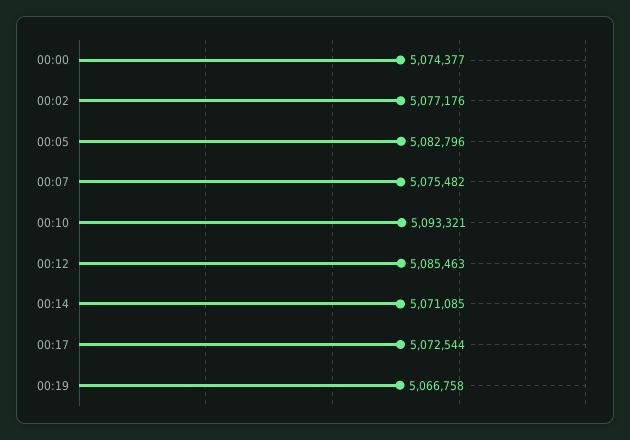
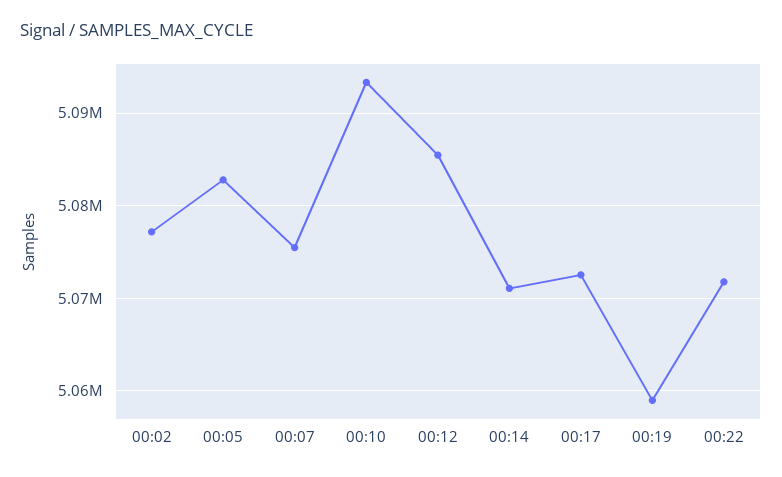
00:00: 5074377 -> none
00:19: 5066758 -> 5059000
00:22: none -> 5072000

